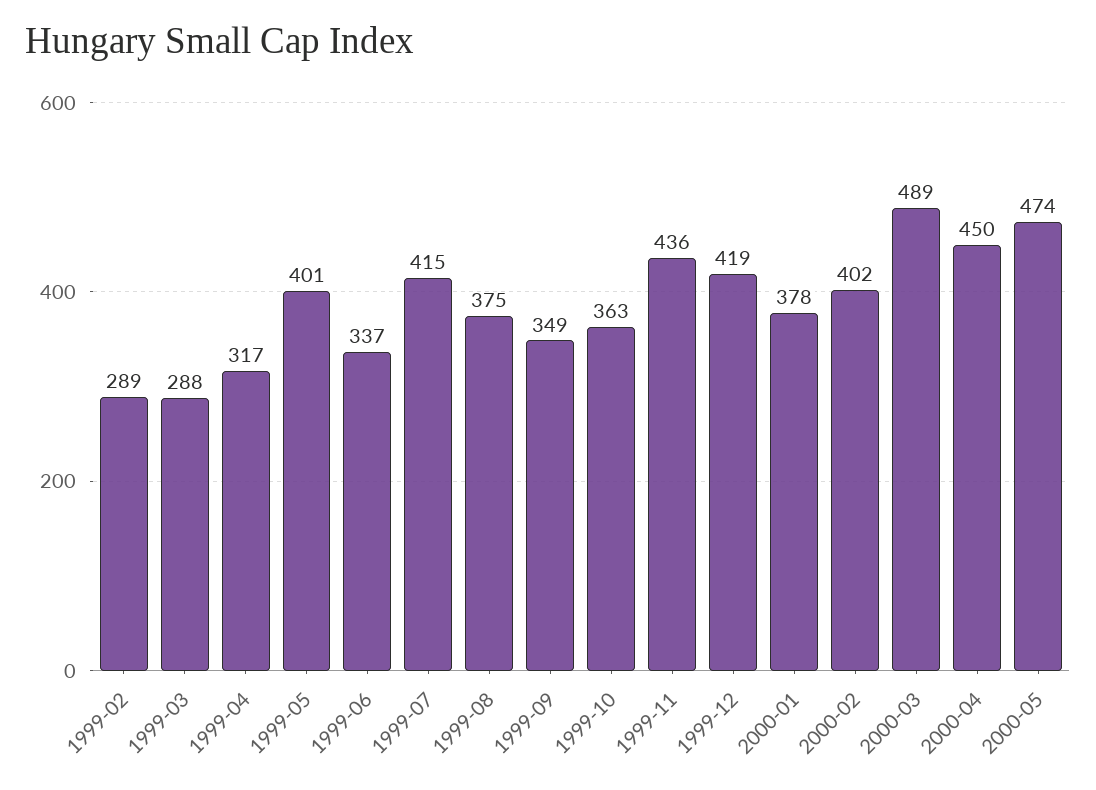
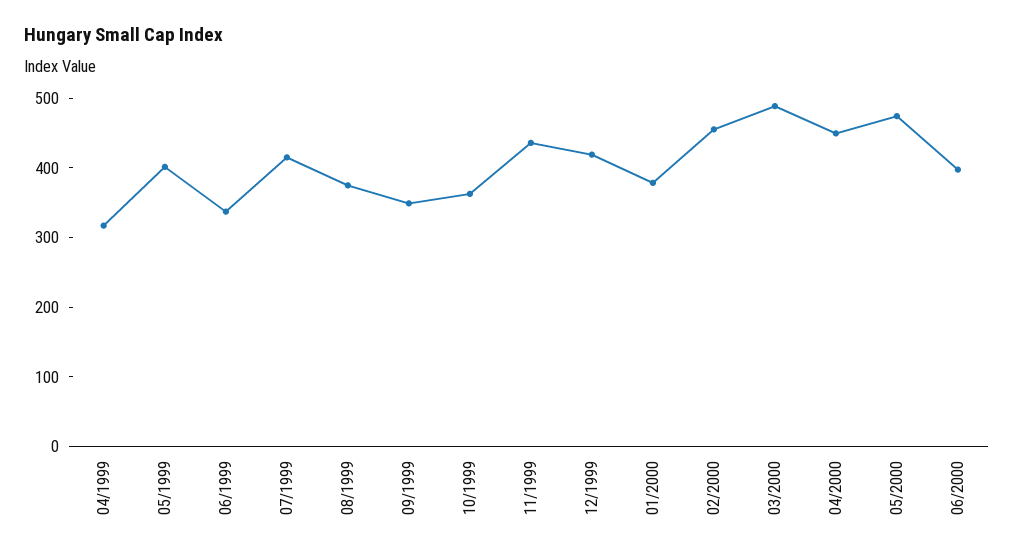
1999-02: 289 -> none
1999-03: 288 -> none
2000-02: 402 -> 460
06/2000: none -> 400

